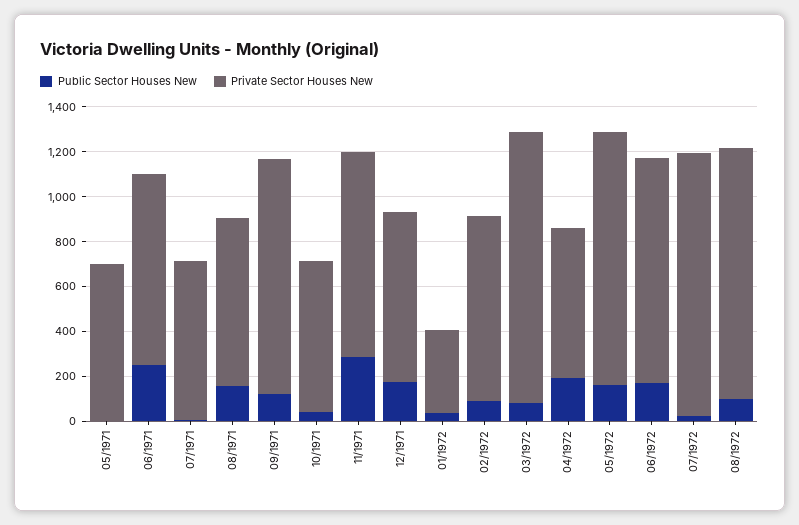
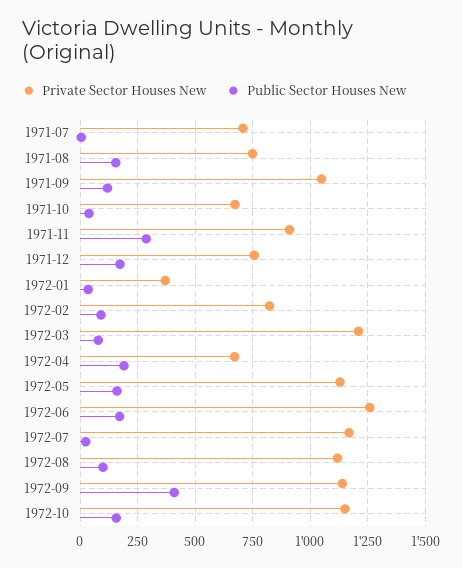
Public Sector Houses New, 05/1971: 0 -> none
Private Sector Houses New, 05/1971: 700 -> none
Public Sector Houses New, 06/1971: 250 -> none
Private Sector Houses New, 06/1971: 850 -> none
Private Sector Houses New, 06/1972: 1000 -> 1250
Private Sector Houses New, 1972-09: none -> 1150
Public Sector Houses New, 1972-09: none -> 400
Private Sector Houses New, 1972-10: none -> 1150
Public Sector Houses New, 1972-10: none -> 150

